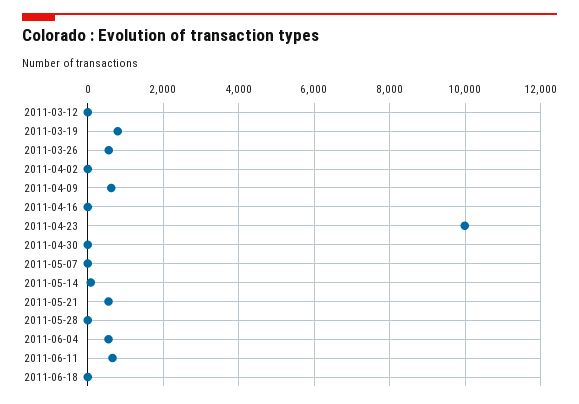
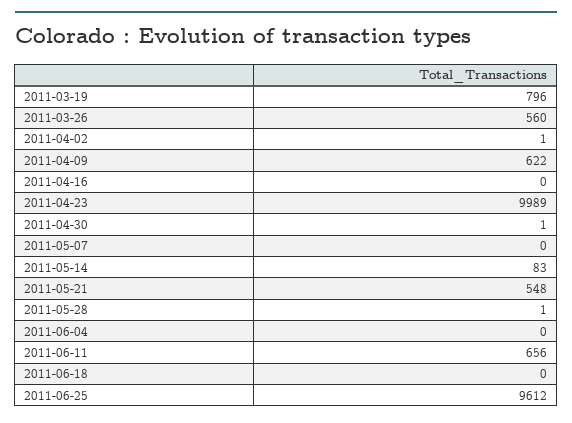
2011-03-12: 0 -> none
2011-06-04: 600 -> 0
2011-06-25: none -> 9612

